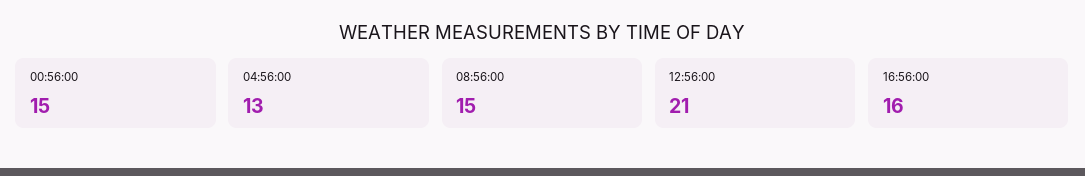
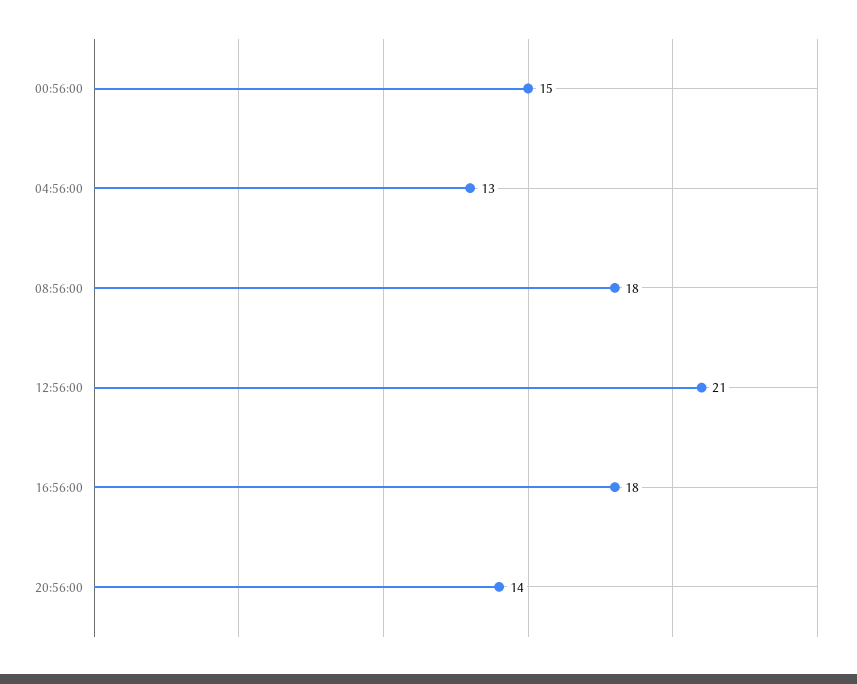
08:56:00: 15 -> 18
16:56:00: 16 -> 18
20:56:00: none -> 14

